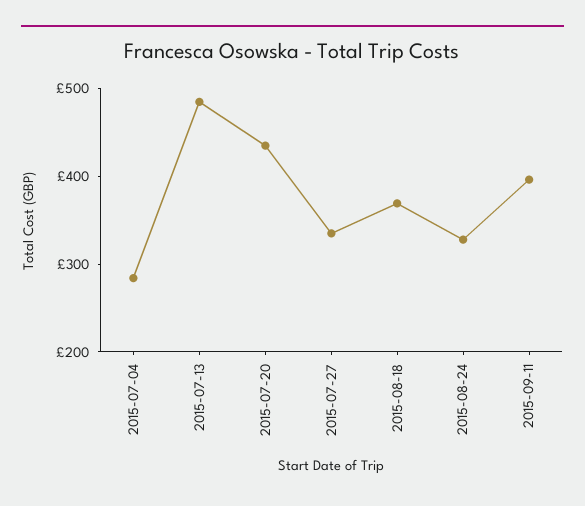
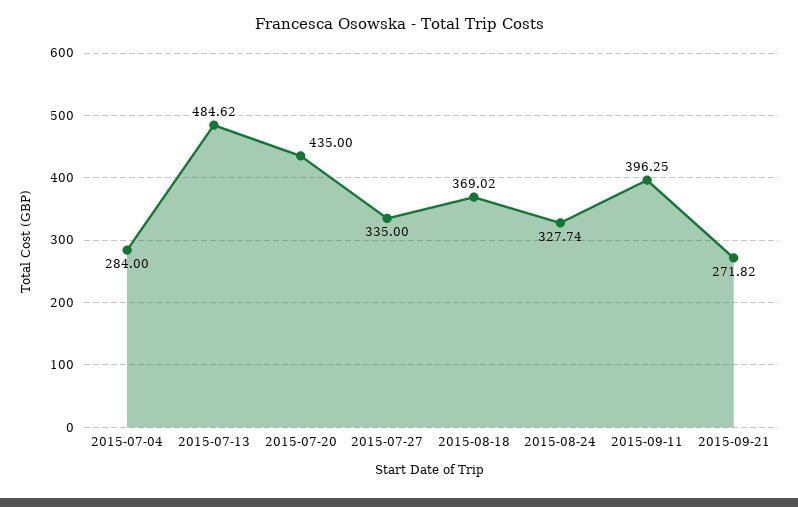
2015-09-21: none -> 271.82

